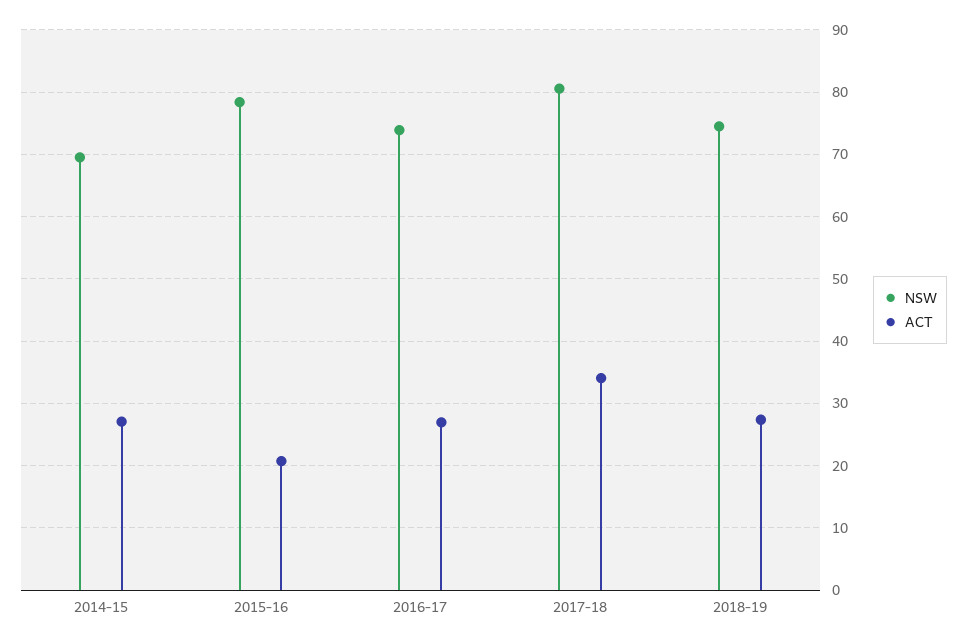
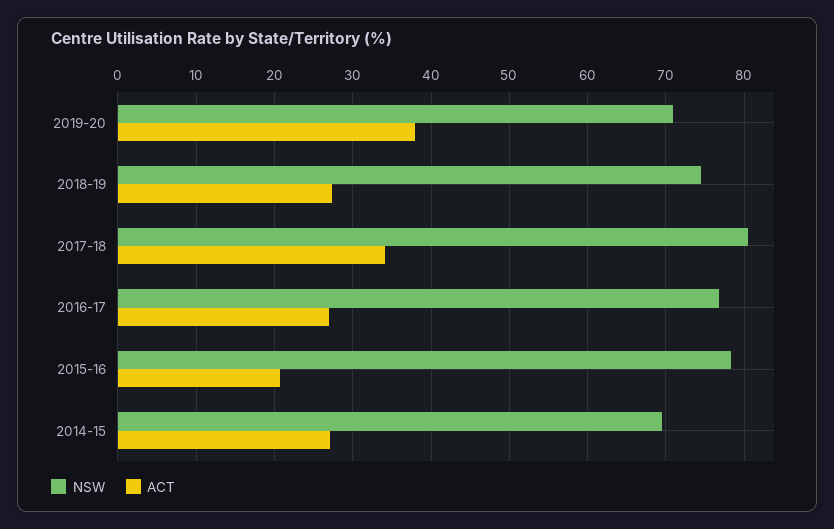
NSW, 2016-17: 74 -> 77
NSW, 2019-20: none -> 71
ACT, 2019-20: none -> 38

